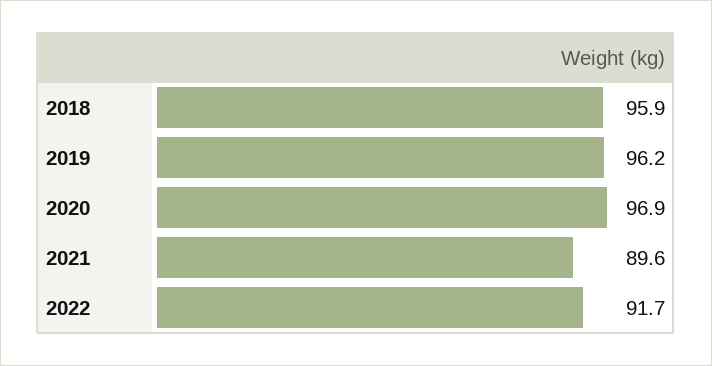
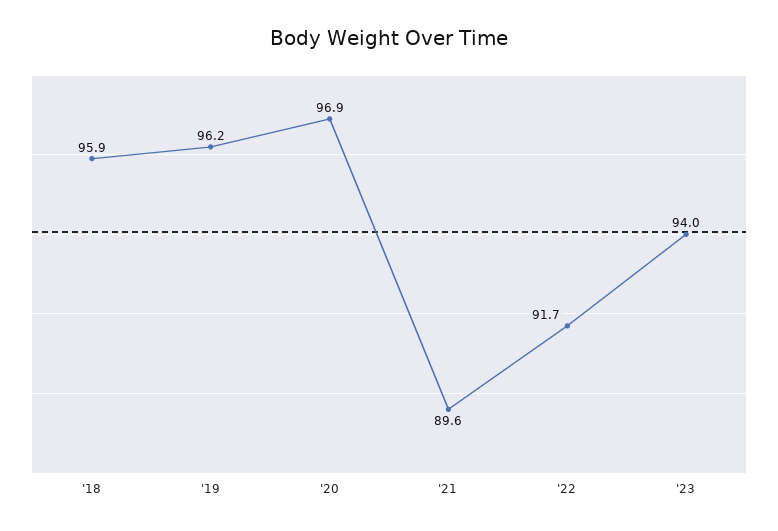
'23: none -> 94

